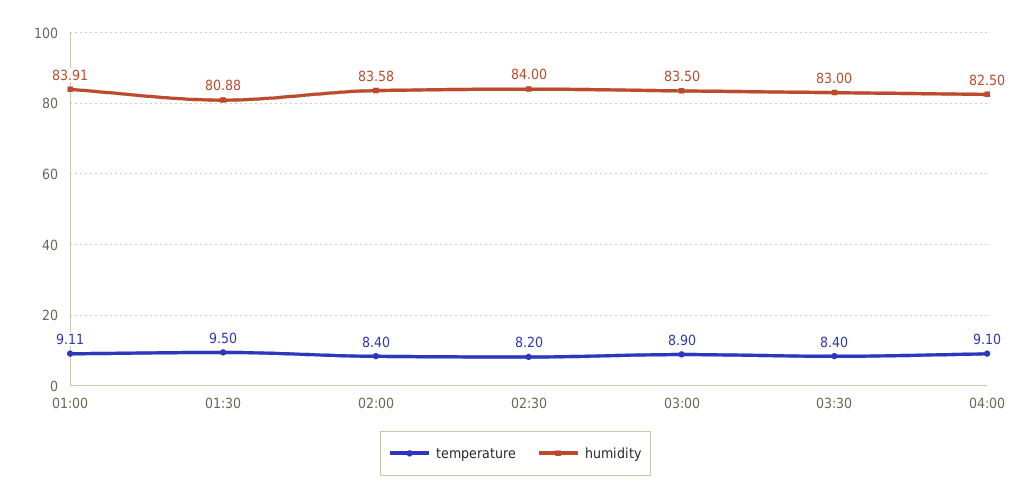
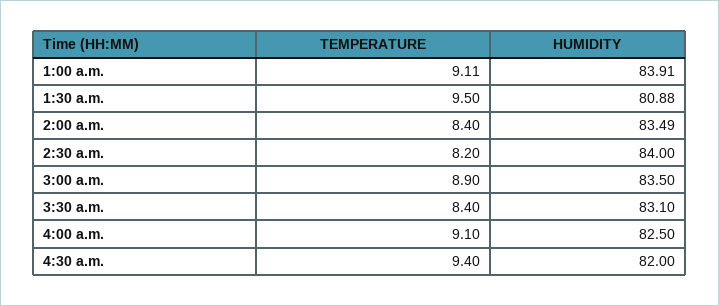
humidity, 02:00: 83.58 -> 83.49
humidity, 03:30: 83 -> 83.1
temperature, 4:30 a.m.: none -> 9.4
humidity, 4:30 a.m.: none -> 82

